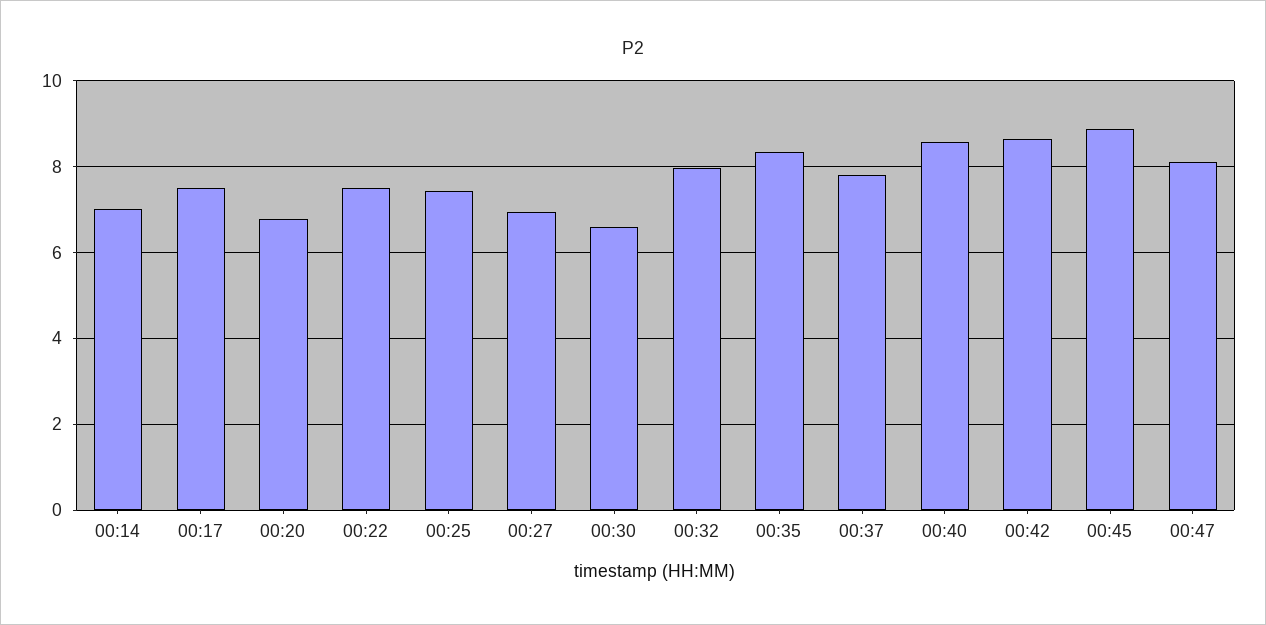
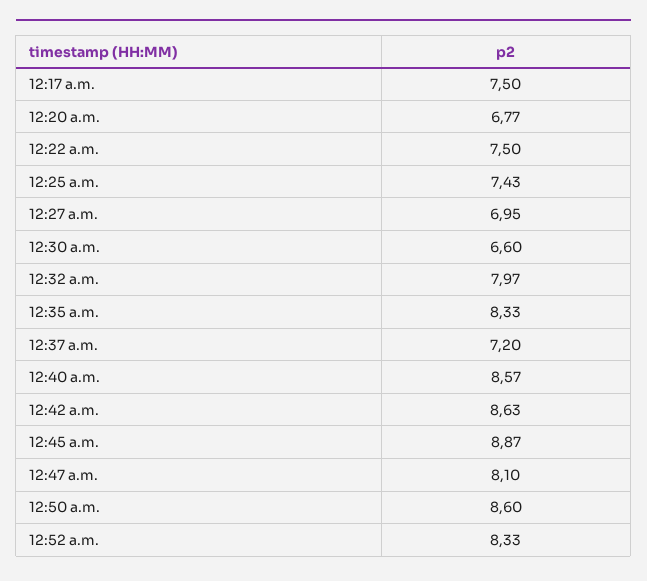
00:14: 7 -> none
00:37: 7.8 -> 7.2
12:50 a.m.: none -> 8.6
12:52 a.m.: none -> 8.33

